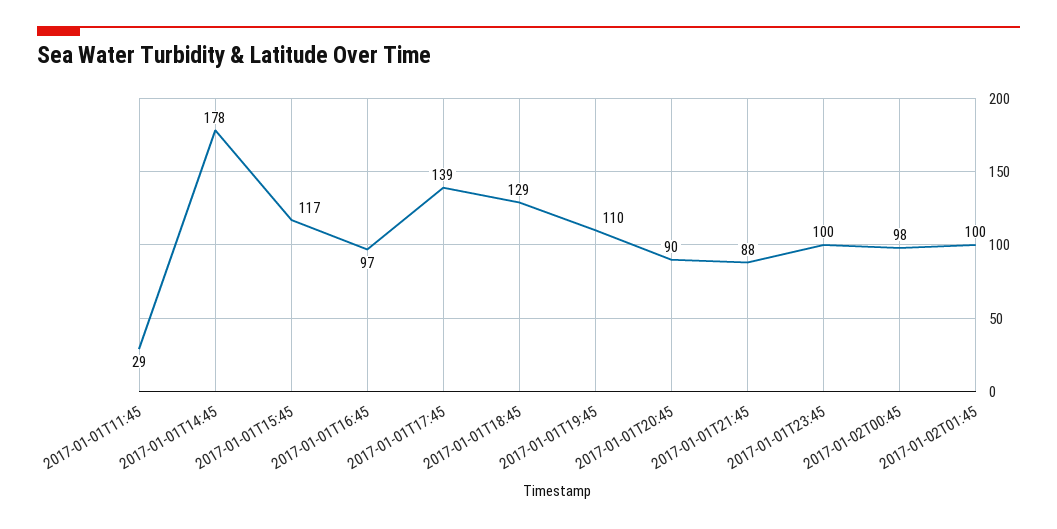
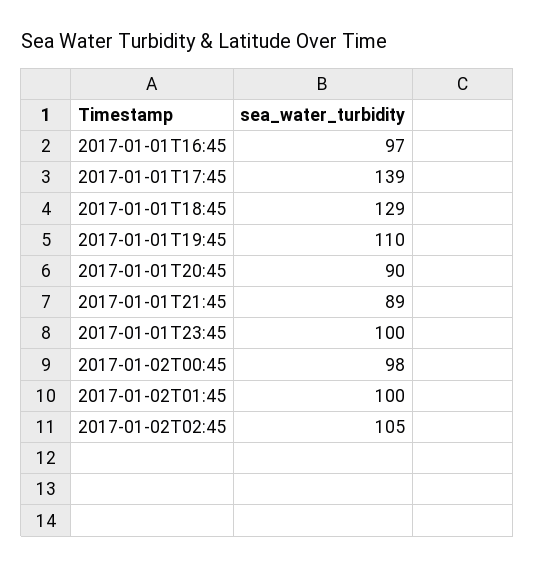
2017-01-01T11:45: 29 -> none
2017-01-01T14:45: 178 -> none
2017-01-01T15:45: 117 -> none
2017-01-01T21:45: 88 -> 89
2017-01-02T02:45: none -> 105

